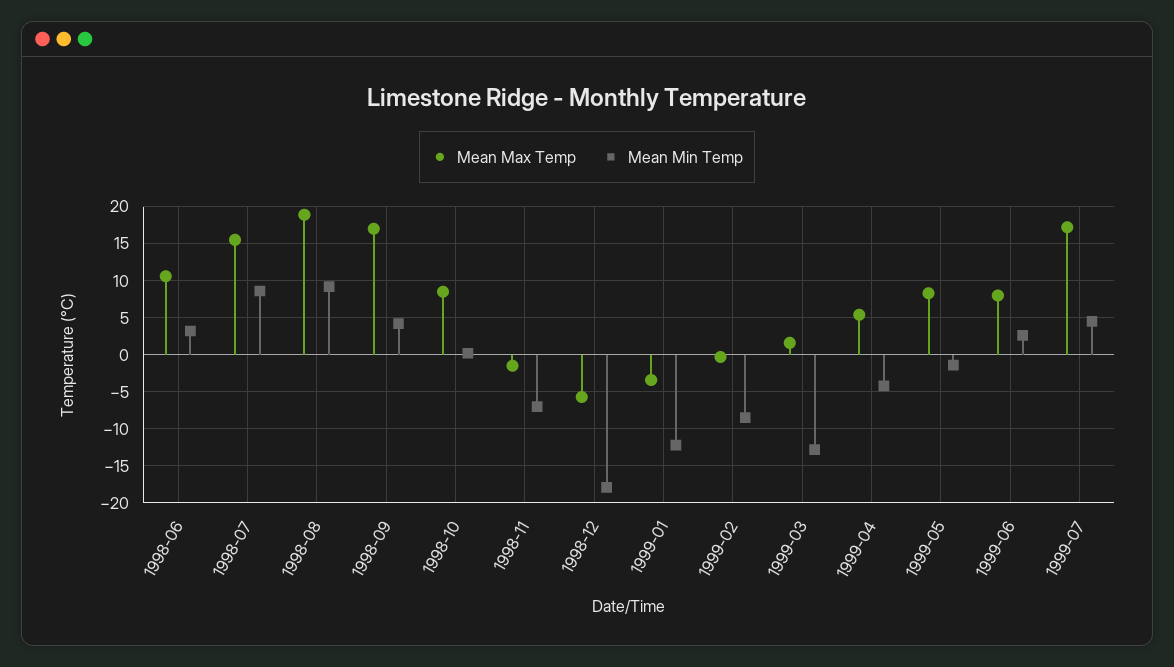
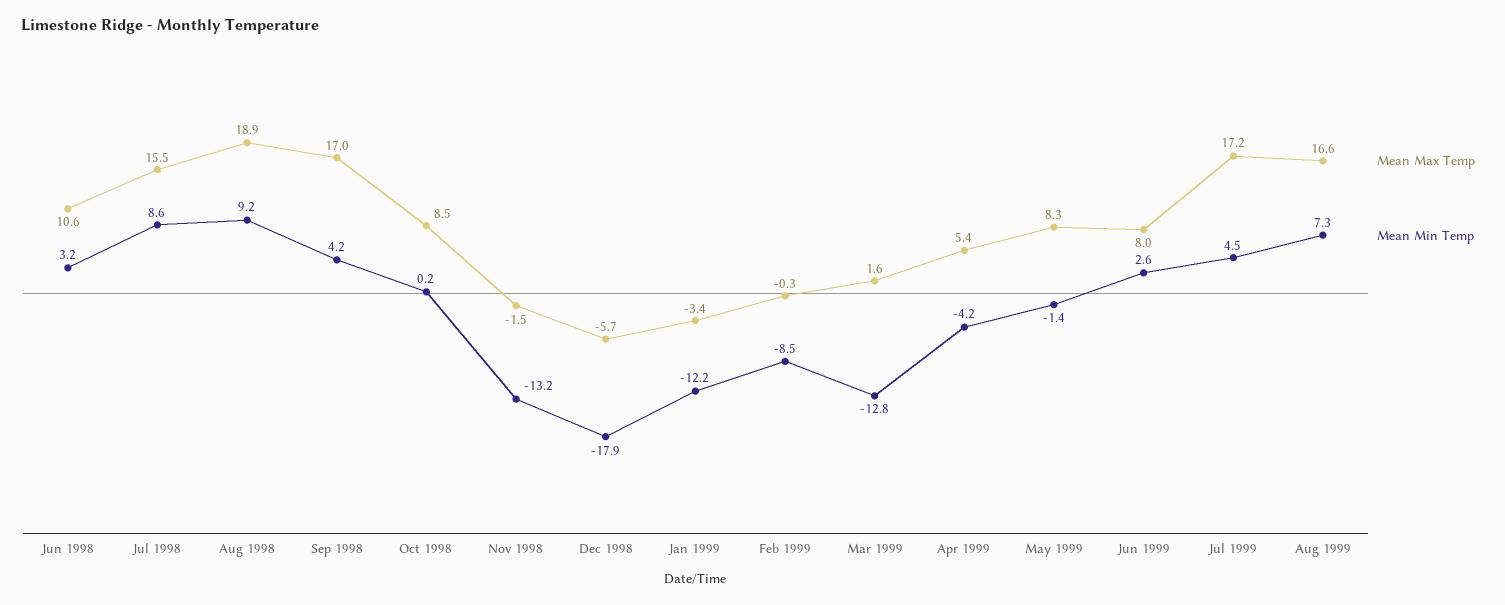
Mean Min Temp, 1998-11: -7 -> -13.2
Mean Max Temp, Aug 1999: none -> 16.6
Mean Min Temp, Aug 1999: none -> 7.3

